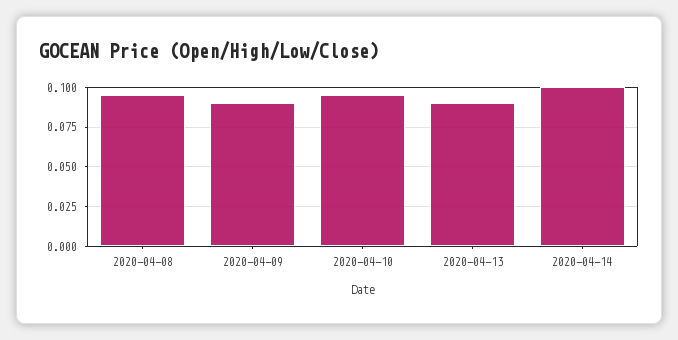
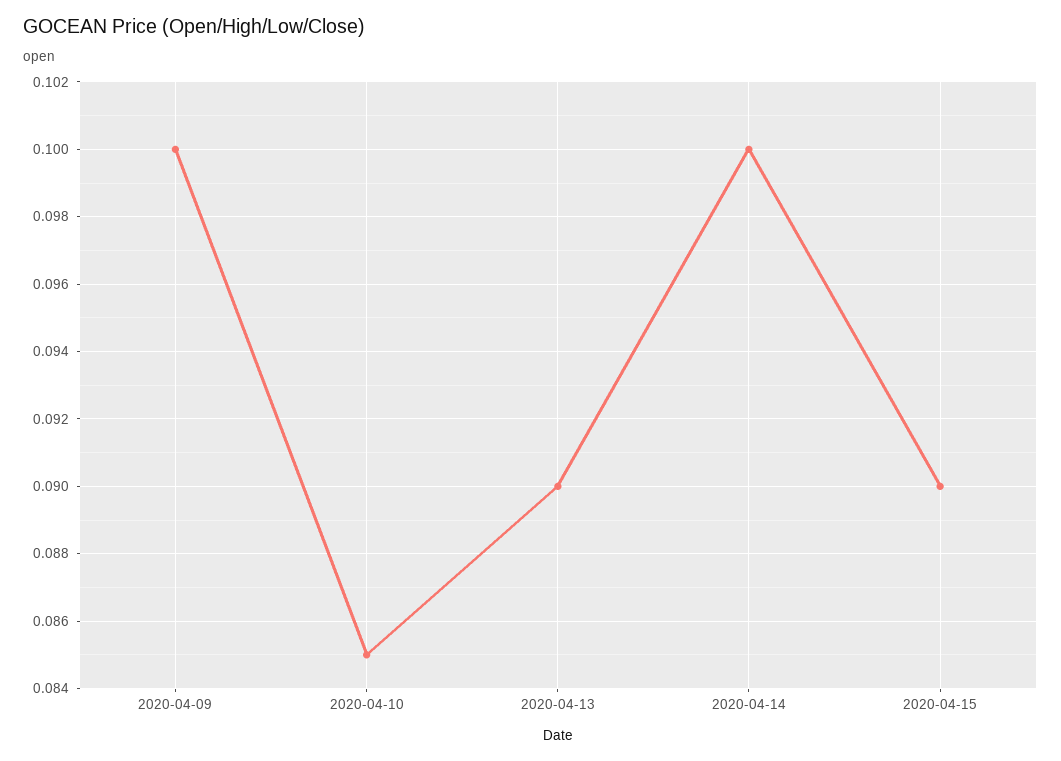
2020-04-08: 0.095 -> none
2020-04-09: 0.09 -> 0.1
2020-04-10: 0.095 -> 0.085
2020-04-15: none -> 0.09

